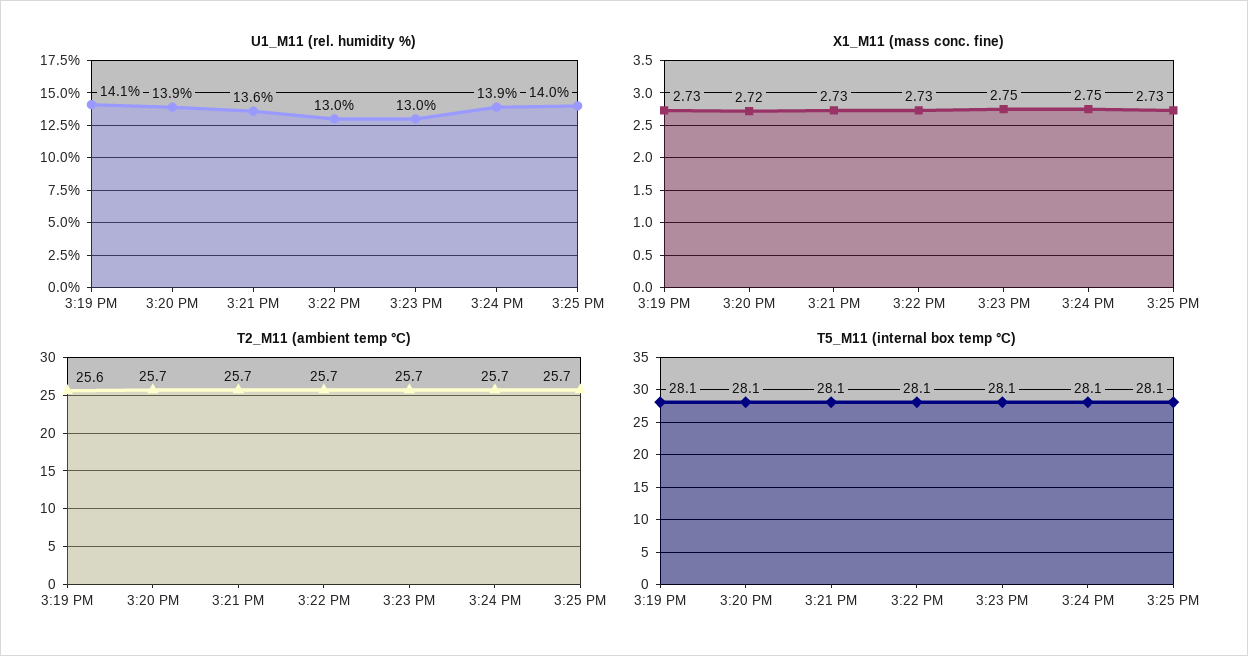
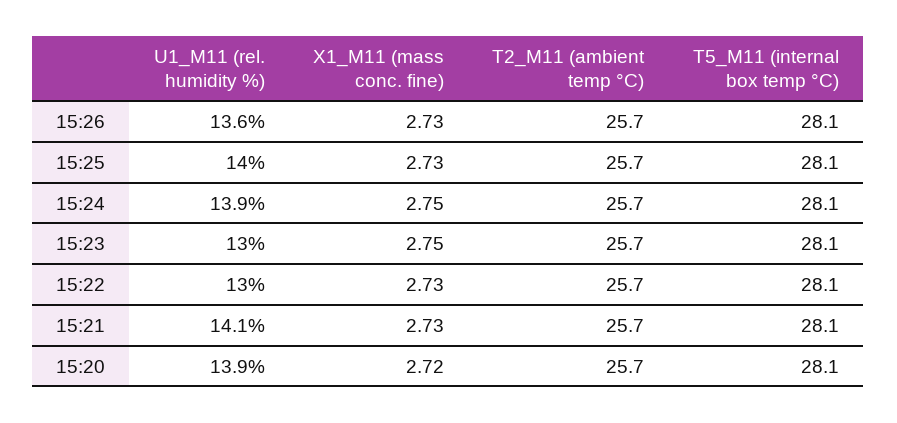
U1_M11 (rel. humidity %), 3:19 PM: 14.1 -> none
U1_M11 (rel. humidity %), 3:21 PM: 13.6 -> 14.1
X1_M11 (mass conc. fine), 3:19 PM: 2.73 -> none
T2_M11 (ambient temp °C), 3:19 PM: 25.6 -> none
T5_M11 (internal box temp °C), 3:19 PM: 28.1 -> none
U1_M11 (rel. humidity %), 15:26: none -> 13.6
X1_M11 (mass conc. fine), 15:26: none -> 2.73
T2_M11 (ambient temp °C), 15:26: none -> 25.7
T5_M11 (internal box temp °C), 15:26: none -> 28.1

